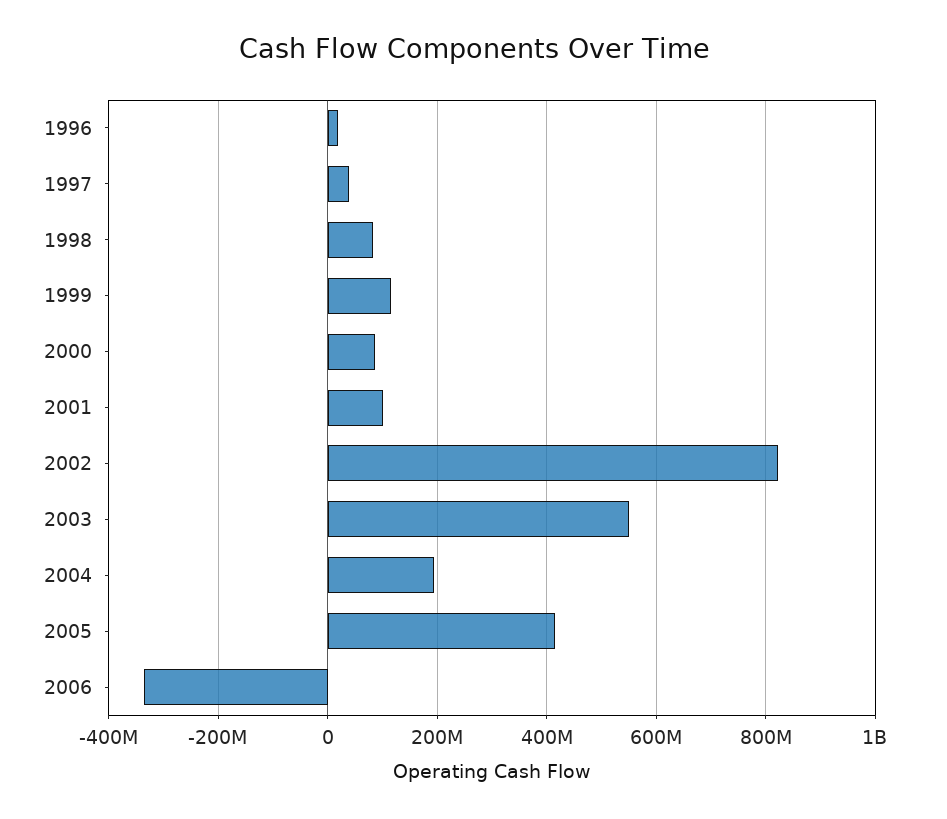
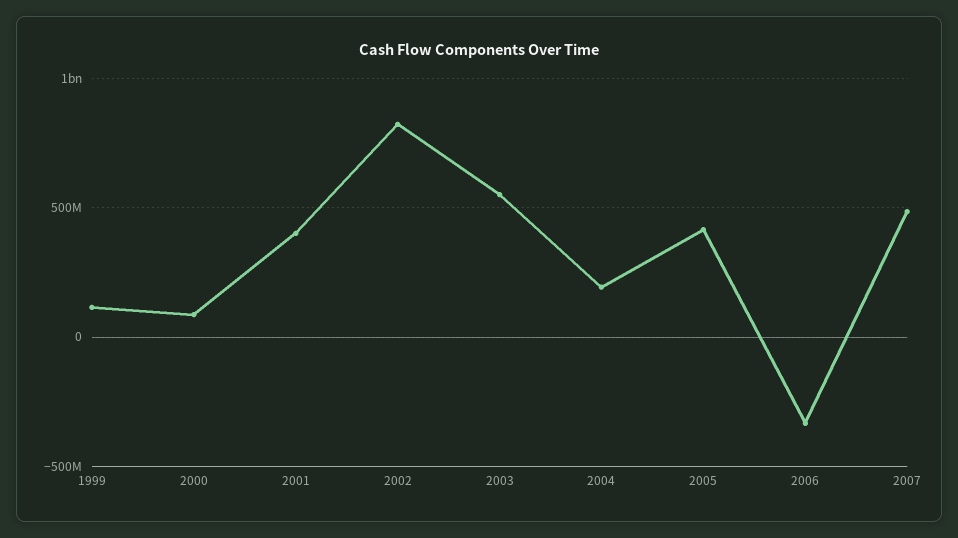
1996: 20000000 -> none
1997: 40000000 -> none
1998: 80000000 -> none
2001: 100000000 -> 400000000
2007: none -> 500000000

